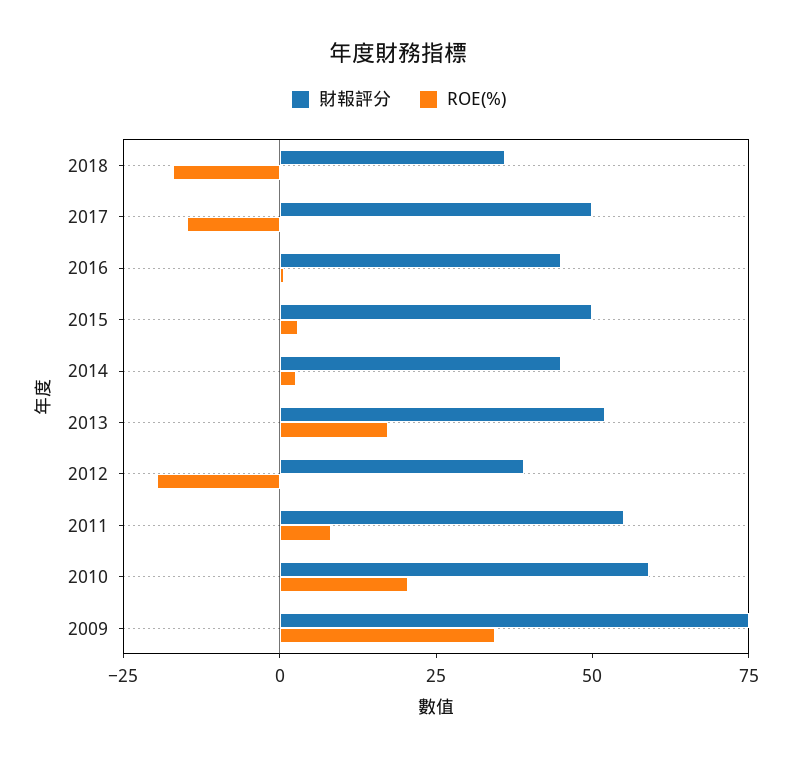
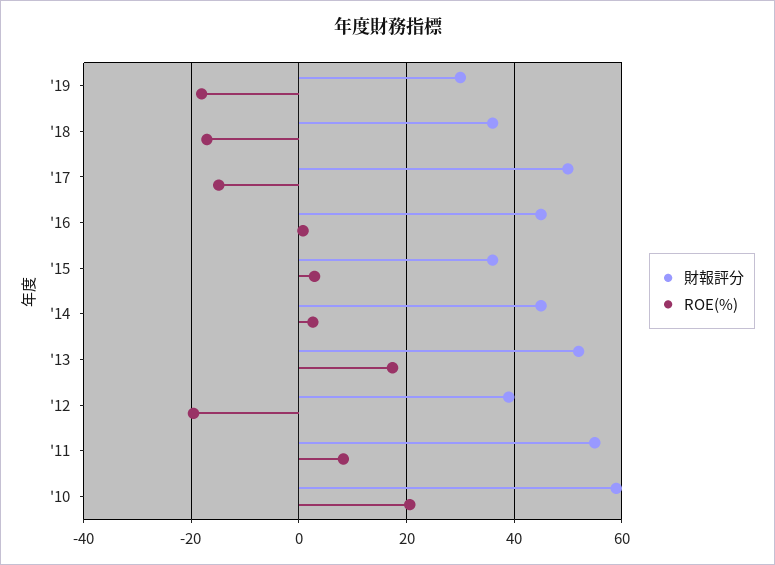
財報評分, 2015: 50 -> 36
財報評分, 2009: 75 -> none
ROE(%), 2009: 35 -> none
財報評分, '19: none -> 30
ROE(%), '19: none -> -18

